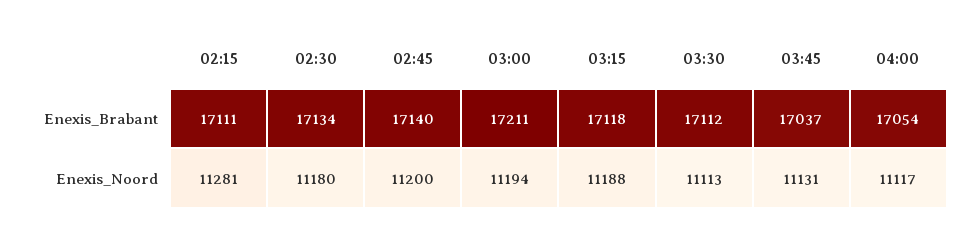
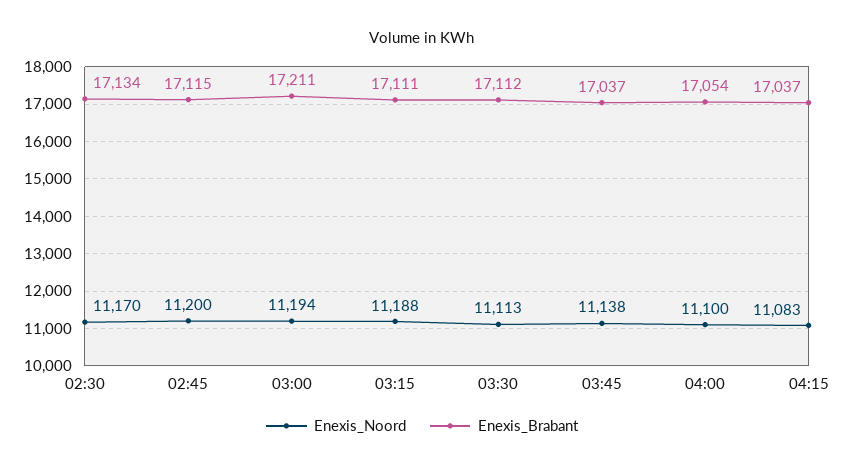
Enexis_Brabant, 02:15: 17111 -> none
Enexis_Brabant, 02:45: 17140 -> 17115
Enexis_Brabant, 03:15: 17118 -> 17111
Enexis_Noord, 02:15: 11281 -> none
Enexis_Noord, 02:30: 11180 -> 11170
Enexis_Noord, 03:45: 11131 -> 11138
Enexis_Noord, 04:00: 11117 -> 11100
Enexis_Noord, 04:15: none -> 11083
Enexis_Brabant, 04:15: none -> 17037

